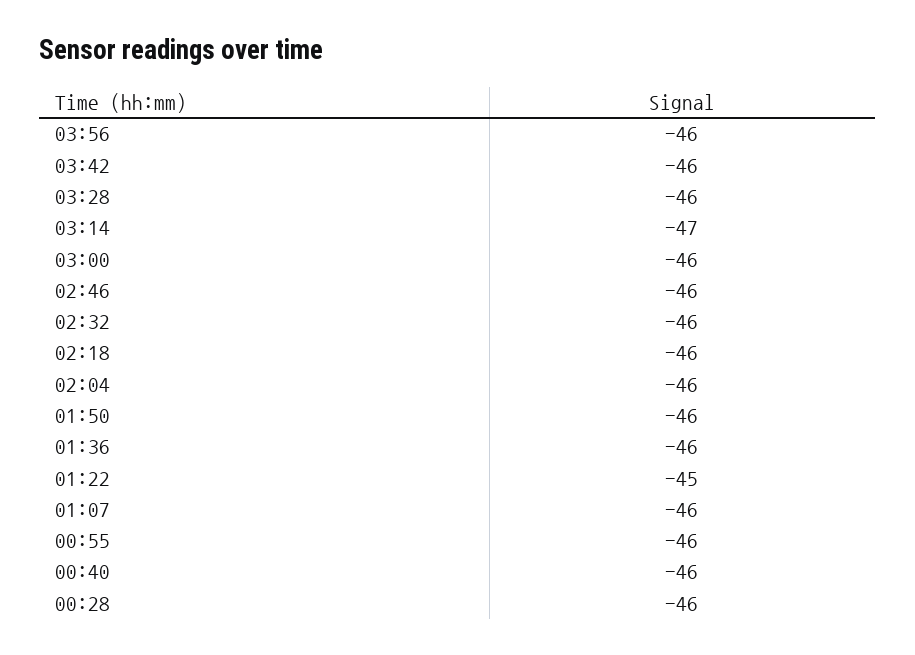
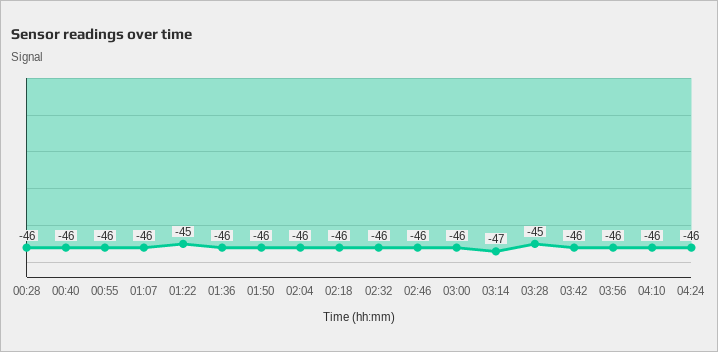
03:28: -46 -> -45
04:10: none -> -46
04:24: none -> -46

